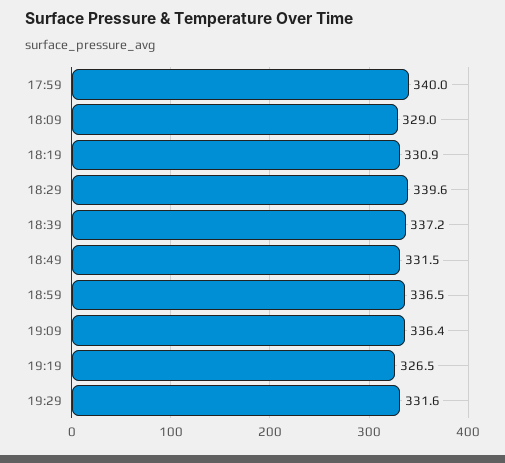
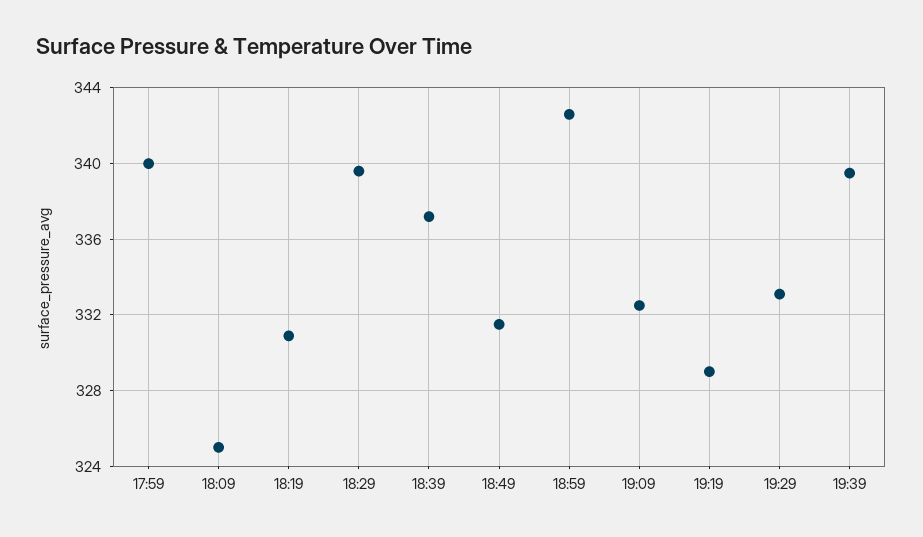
18:09: 329 -> 325
18:59: 336.5 -> 342.5
19:09: 336.4 -> 332.5
19:19: 326.5 -> 329
19:29: 331.6 -> 333
19:39: none -> 339.5

